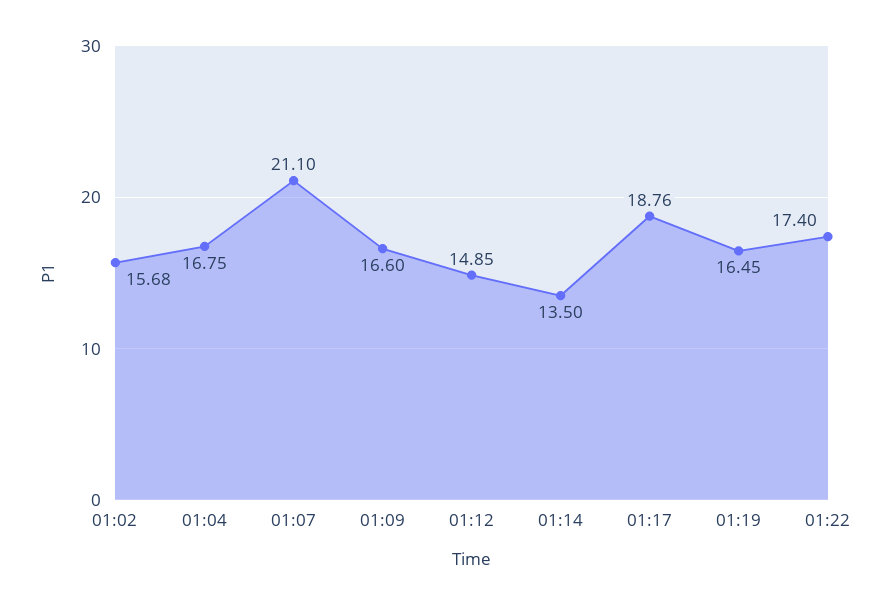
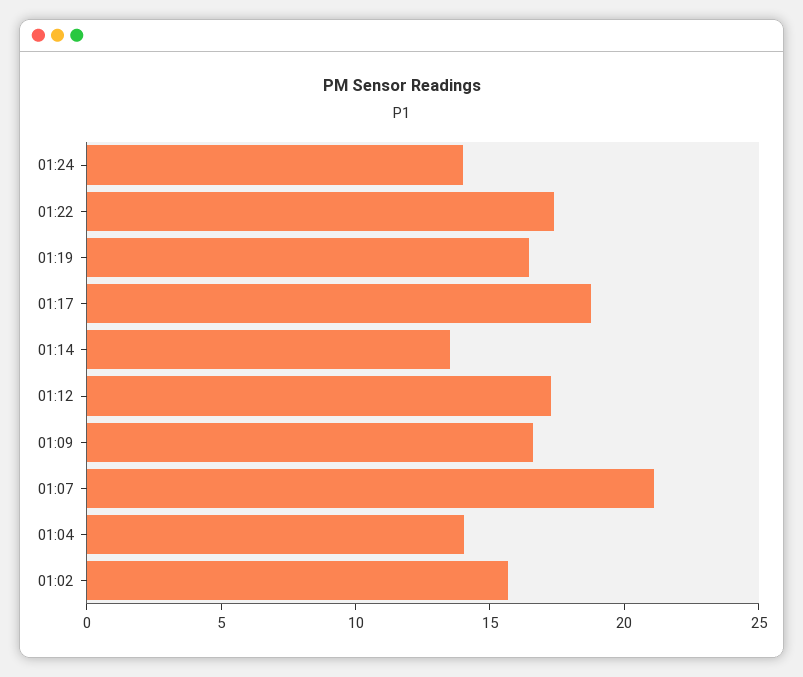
01:04: 16.75 -> 14
01:12: 14.85 -> 17
01:24: none -> 14

